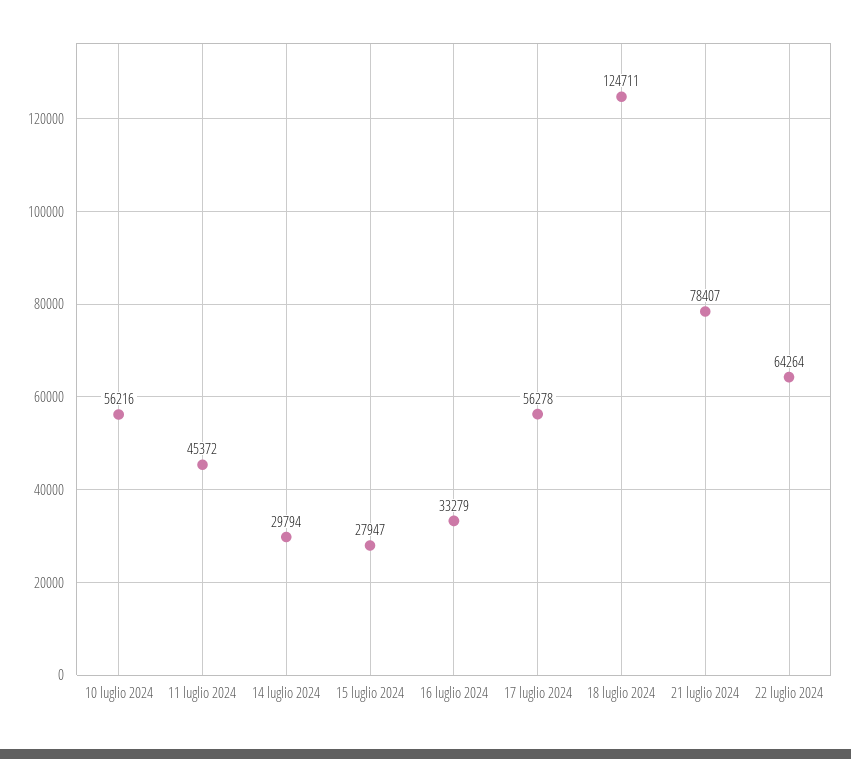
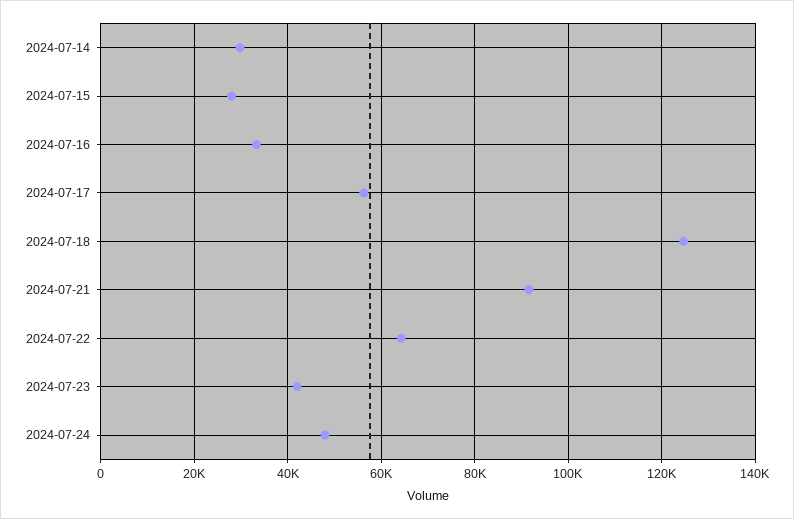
10 luglio 2024: 56216 -> none
11 luglio 2024: 45372 -> none
21 luglio 2024: 78407 -> 92000
2024-07-23: none -> 42000
2024-07-24: none -> 48000

